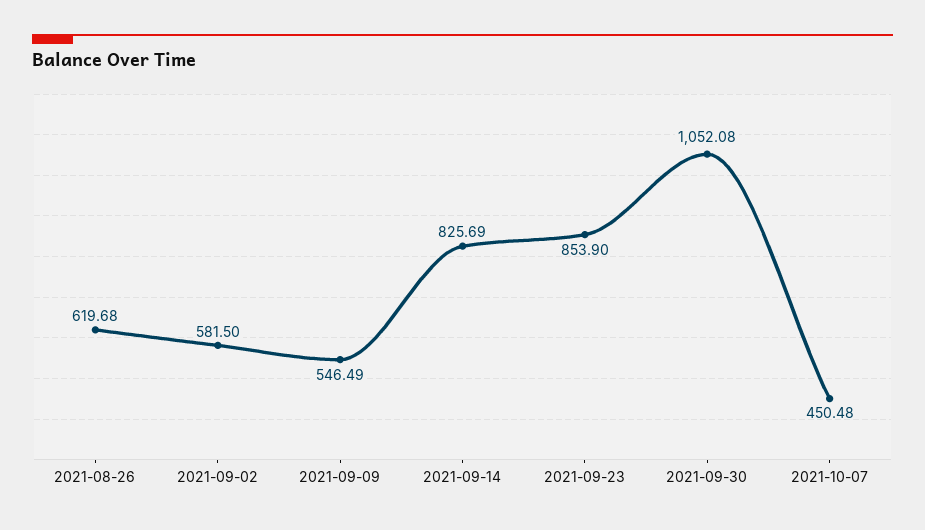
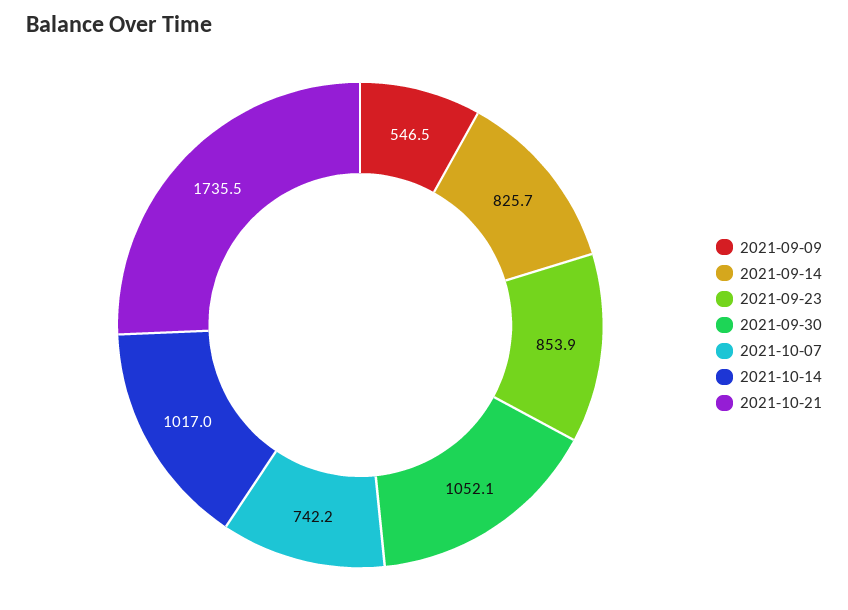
2021-08-26: 619.68 -> none
2021-09-02: 581.5 -> none
2021-10-07: 450.48 -> 742.2
2021-10-14: none -> 1017
2021-10-21: none -> 1735.5

